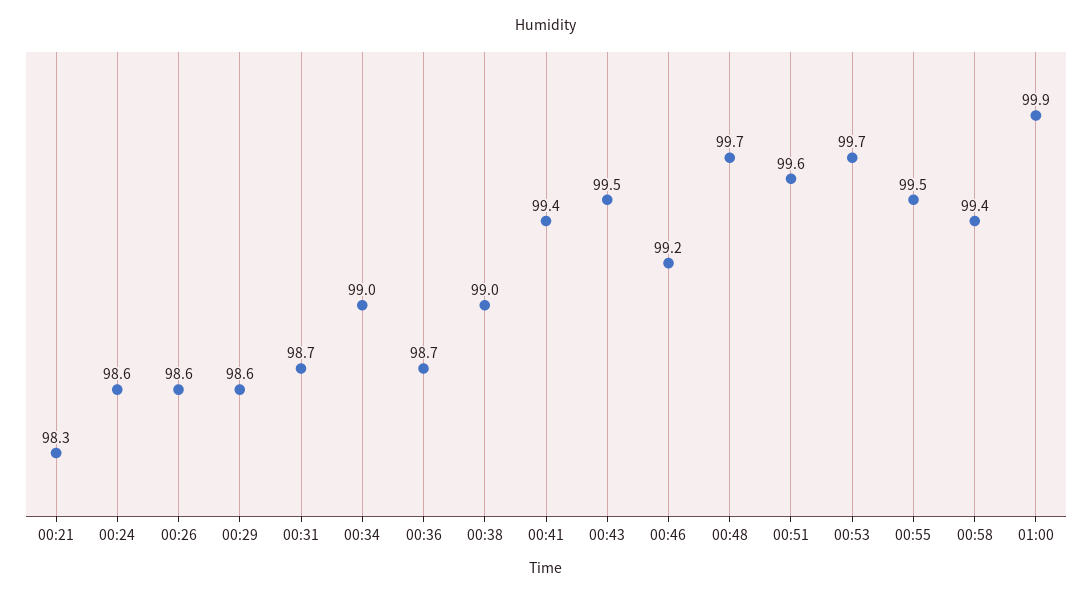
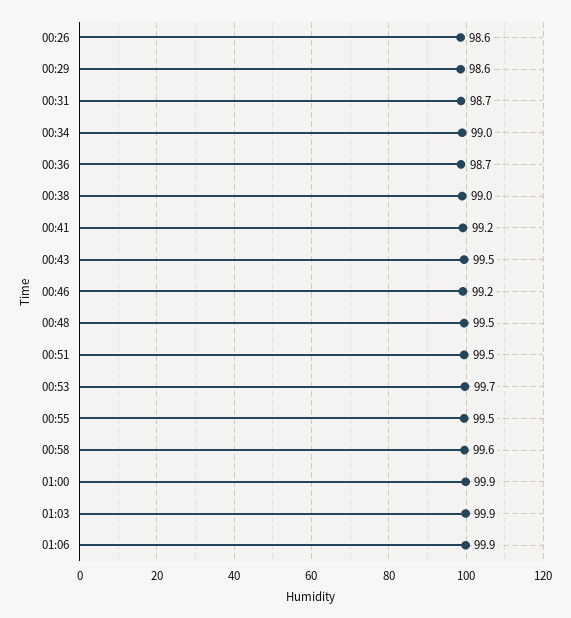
00:21: 98.3 -> none
00:24: 98.6 -> none
00:41: 99.4 -> 99.2
00:48: 99.7 -> 99.5
00:51: 99.6 -> 99.5
00:58: 99.4 -> 99.6
01:03: none -> 99.9
01:06: none -> 99.9

